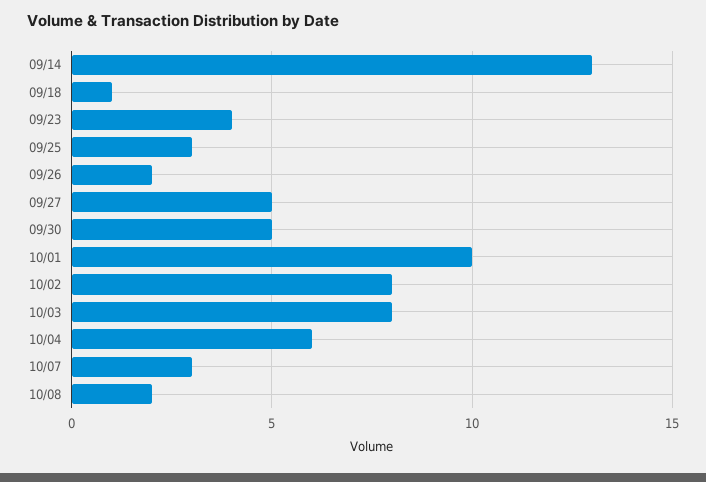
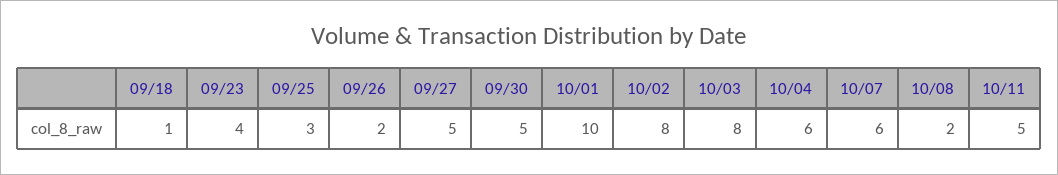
09/14: 13 -> none
10/07: 3 -> 6
10/11: none -> 5

